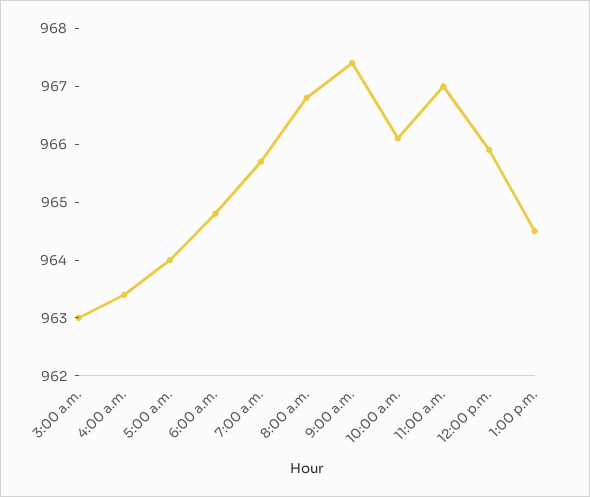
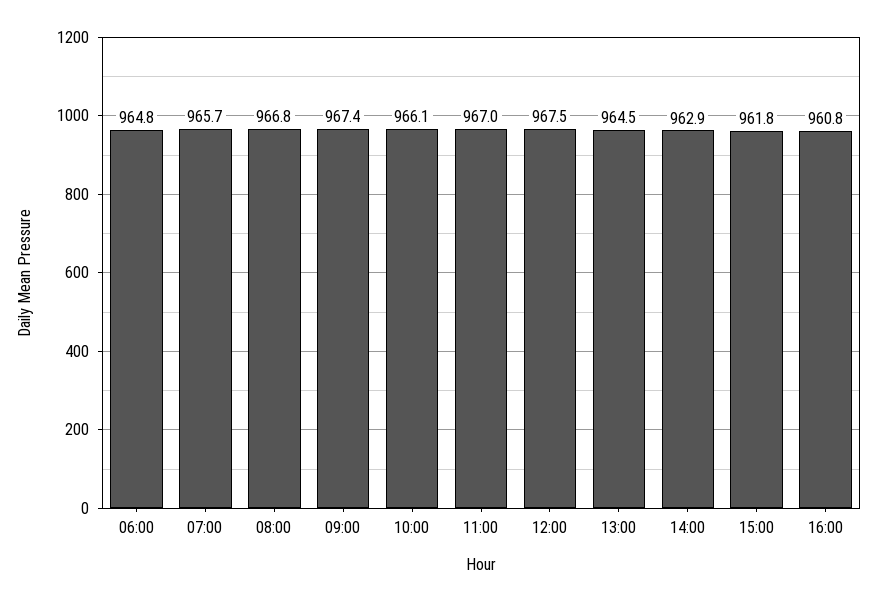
3:00 a.m.: 963 -> none
4:00 a.m.: 963.5 -> none
5:00 a.m.: 964 -> none
12:00 p.m.: 966 -> 967.5
14:00: none -> 962.9
15:00: none -> 961.8
16:00: none -> 960.8

